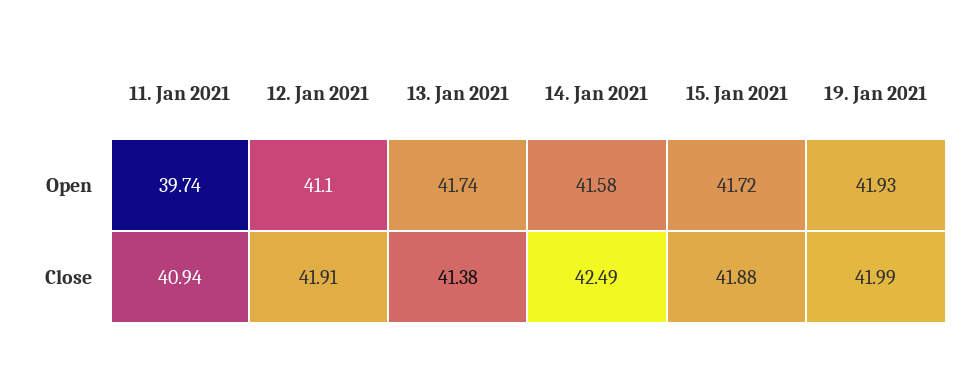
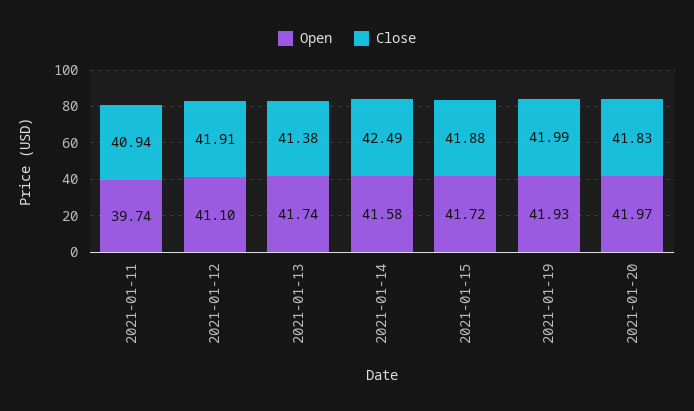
Open, 2021-01-20: none -> 41.97
Close, 2021-01-20: none -> 41.83

